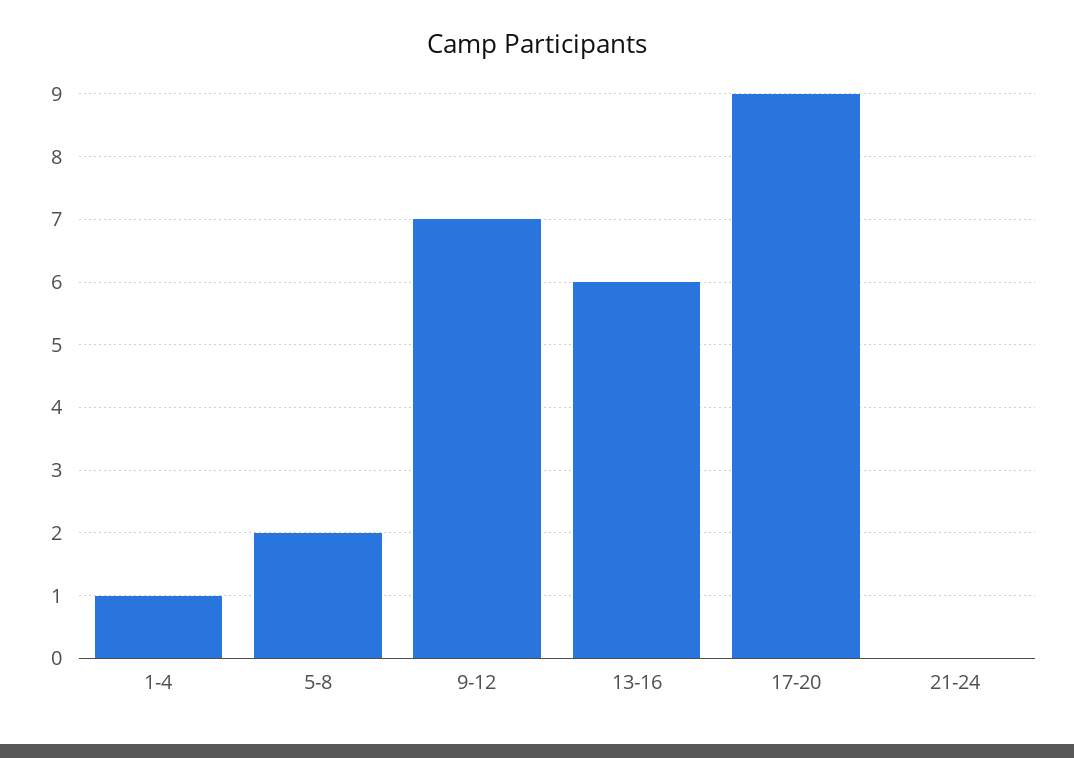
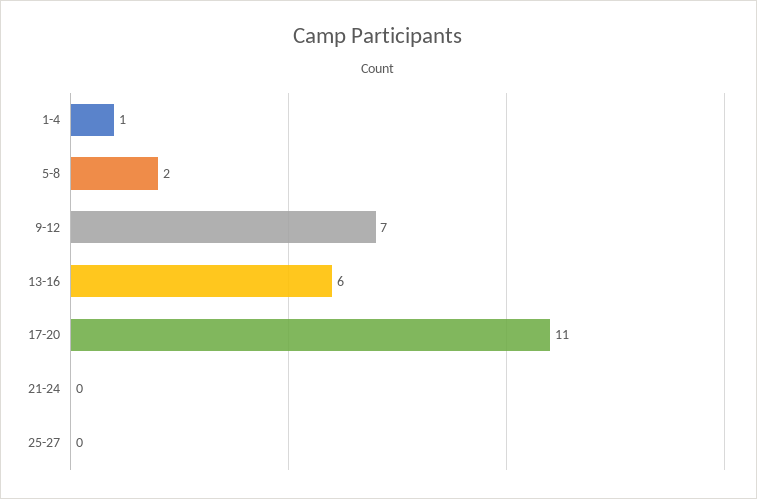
17-20: 9 -> 11
25-27: none -> 0

